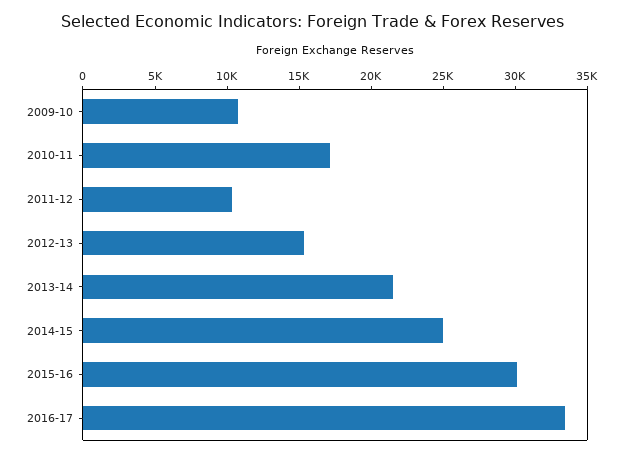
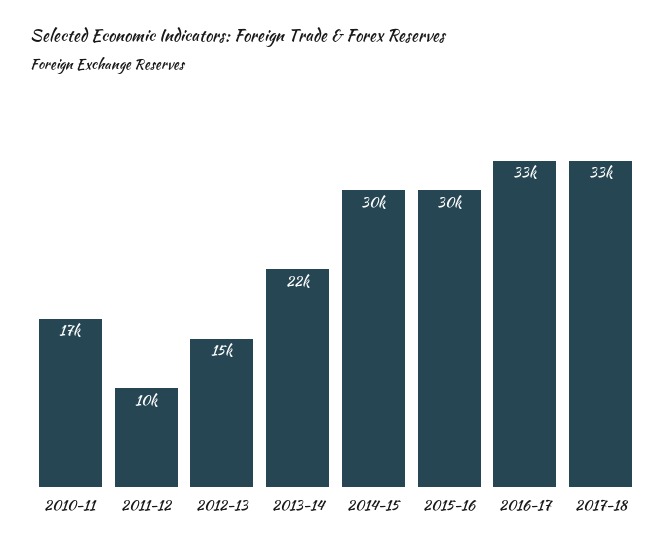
2009-10: 11000 -> none
2014-15: 25000 -> 30000
2017-18: none -> 33000

